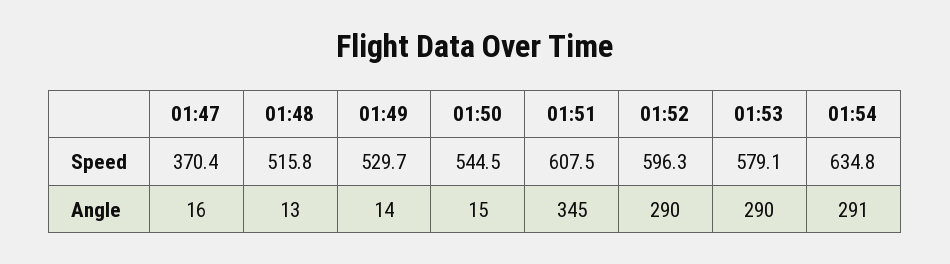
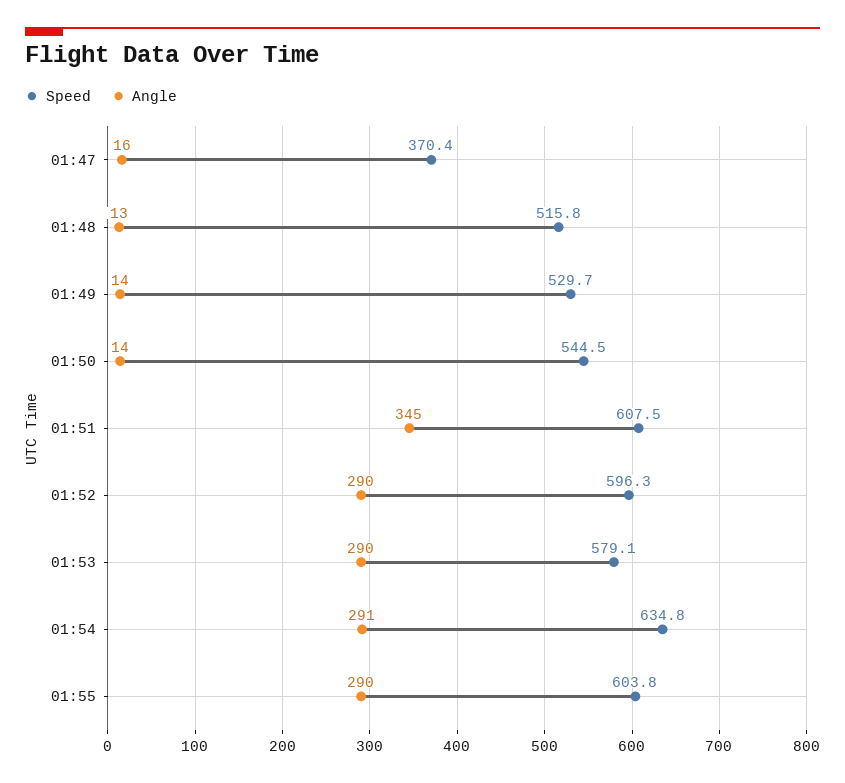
Angle, 01:50: 15 -> 14
Speed, 01:55: none -> 603.8
Angle, 01:55: none -> 290

